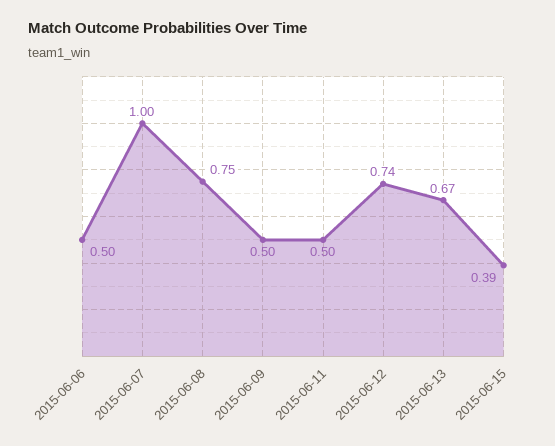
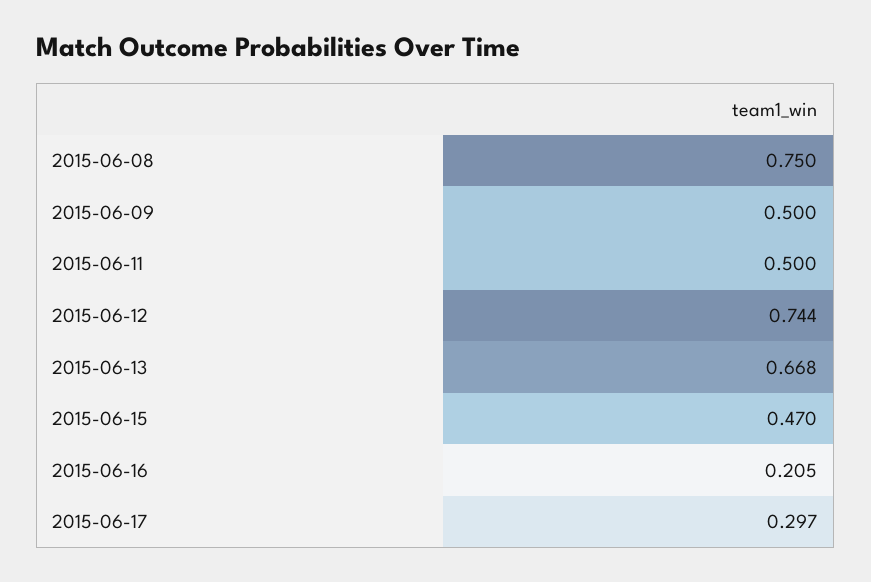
2015-06-06: 0.5 -> none
2015-06-07: 1 -> none
2015-06-15: 0.39 -> 0.47
2015-06-16: none -> 0.205
2015-06-17: none -> 0.297

